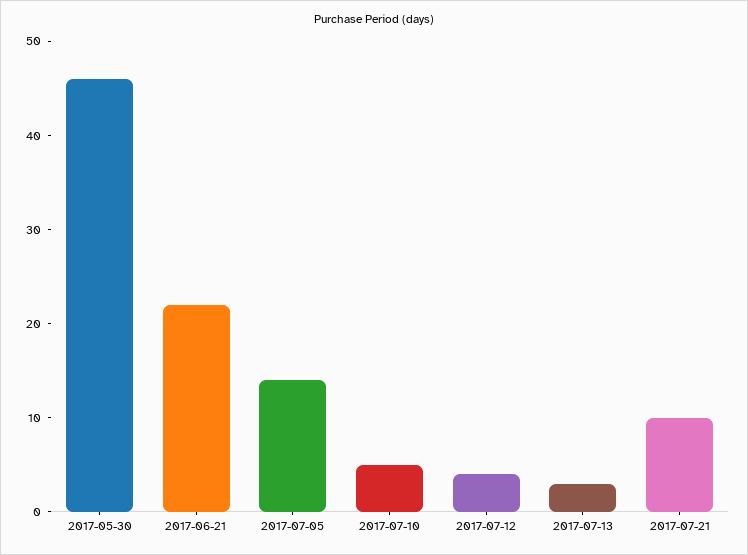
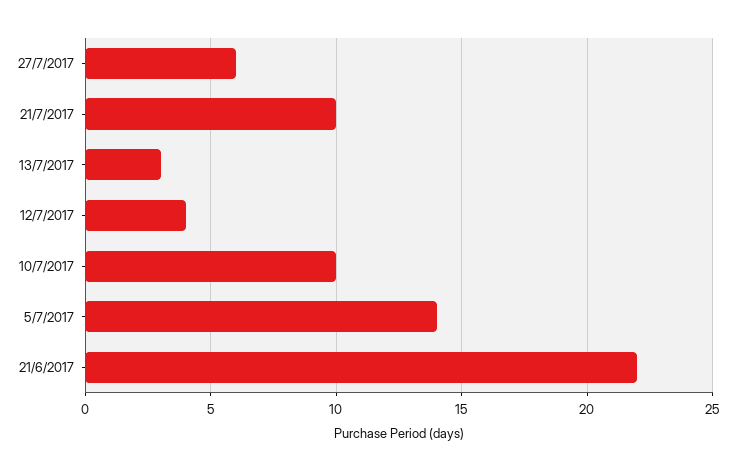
2017-05-30: 46 -> none
2017-07-10: 5 -> 10
27/7/2017: none -> 6

